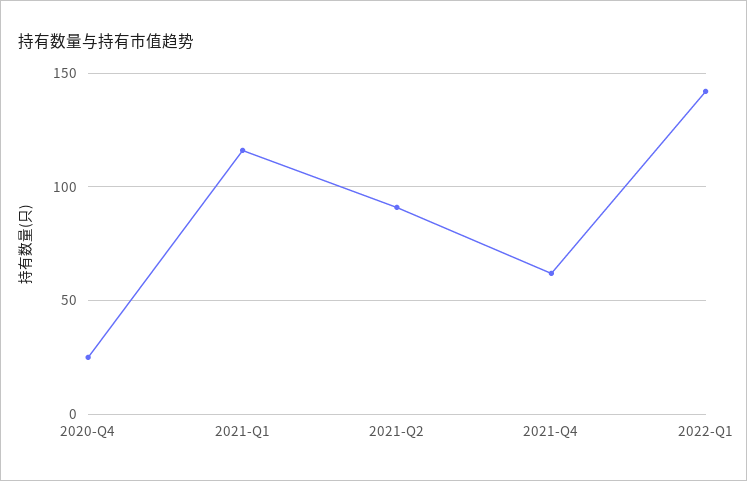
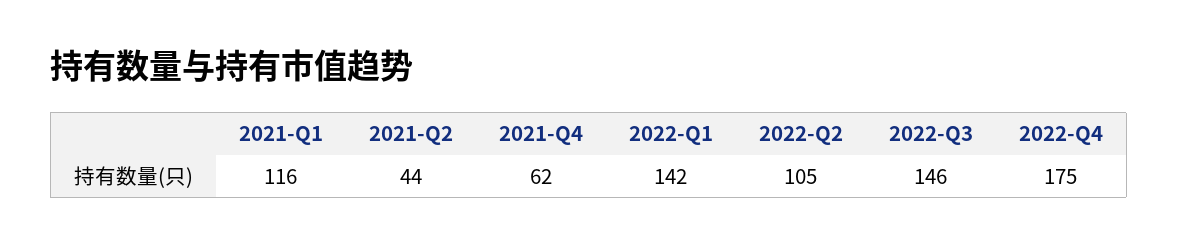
2020-Q4: 25 -> none
2021-Q2: 90 -> 44
2022-Q2: none -> 105
2022-Q3: none -> 146
2022-Q4: none -> 175

